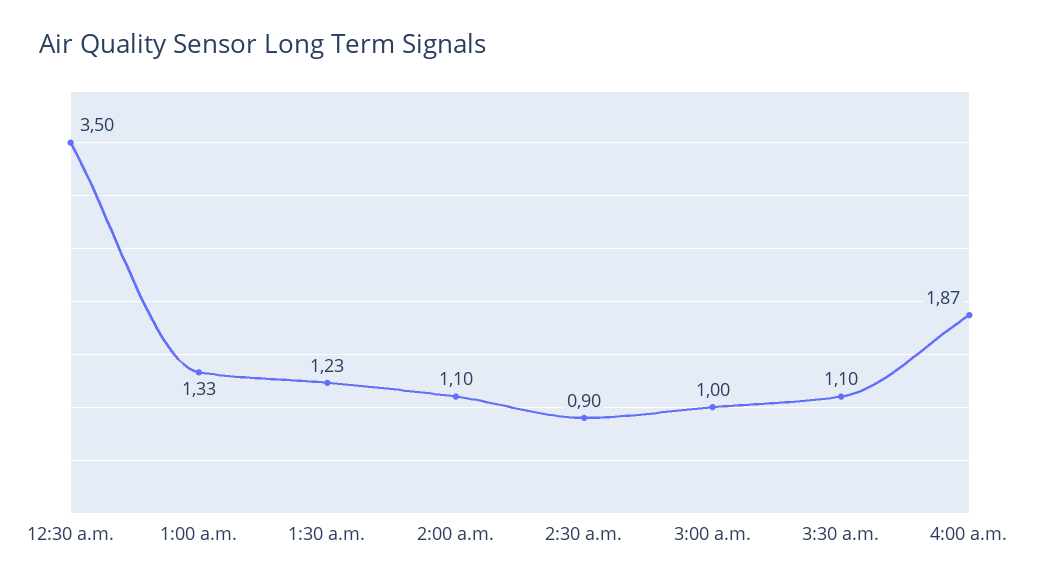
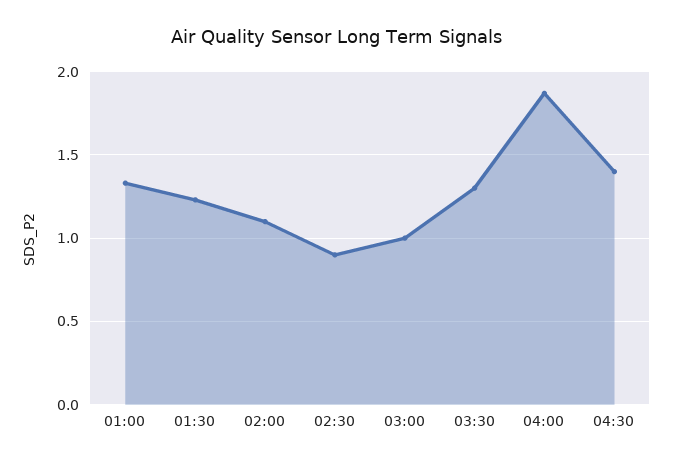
12:30 a.m.: 3.5 -> none
3:30 a.m.: 1.1 -> 1.3
04:30: none -> 1.4

